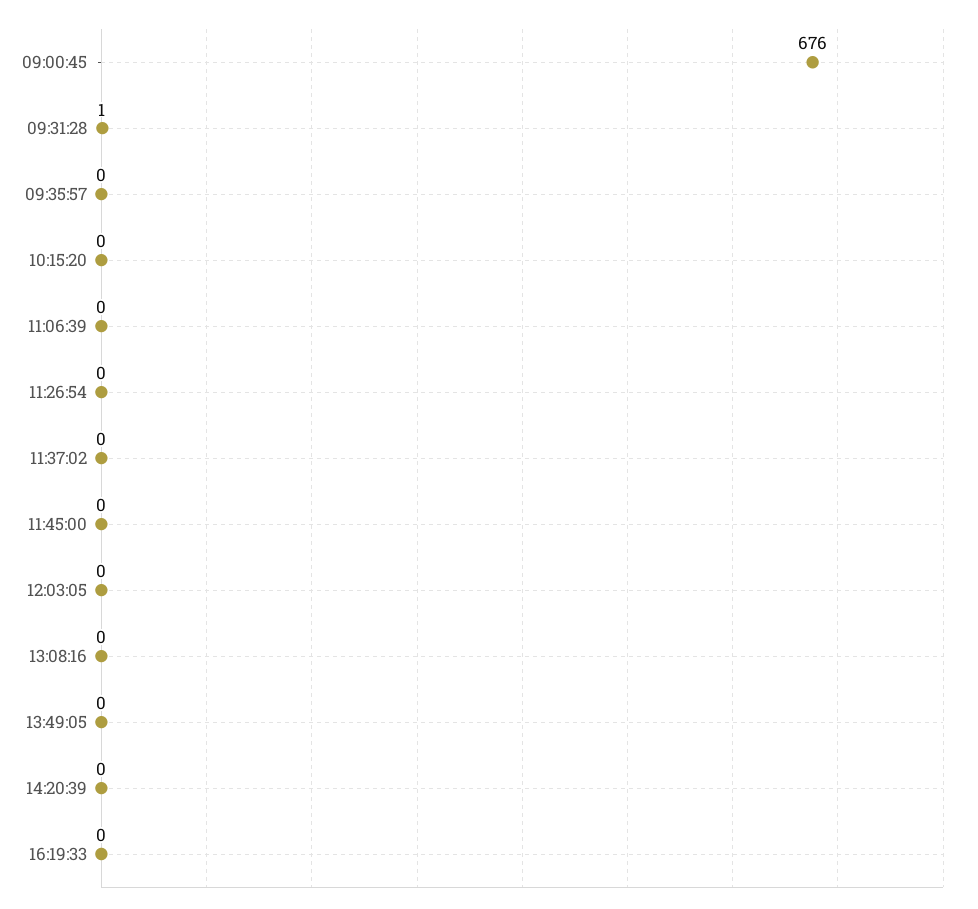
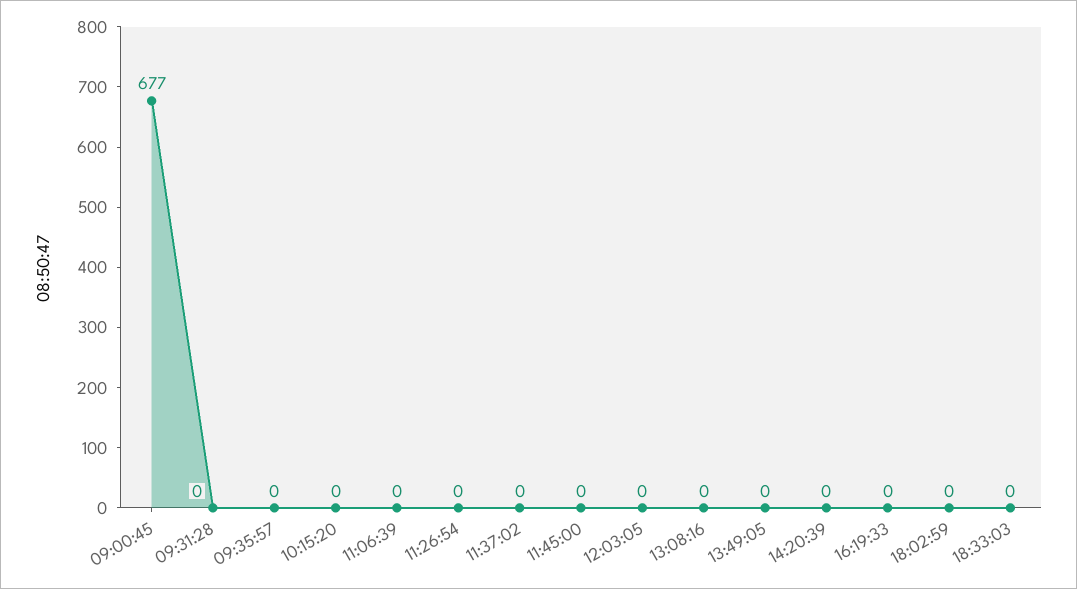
09:00:45: 676 -> 677
09:31:28: 1 -> 0
18:02:59: none -> 0
18:33:03: none -> 0

